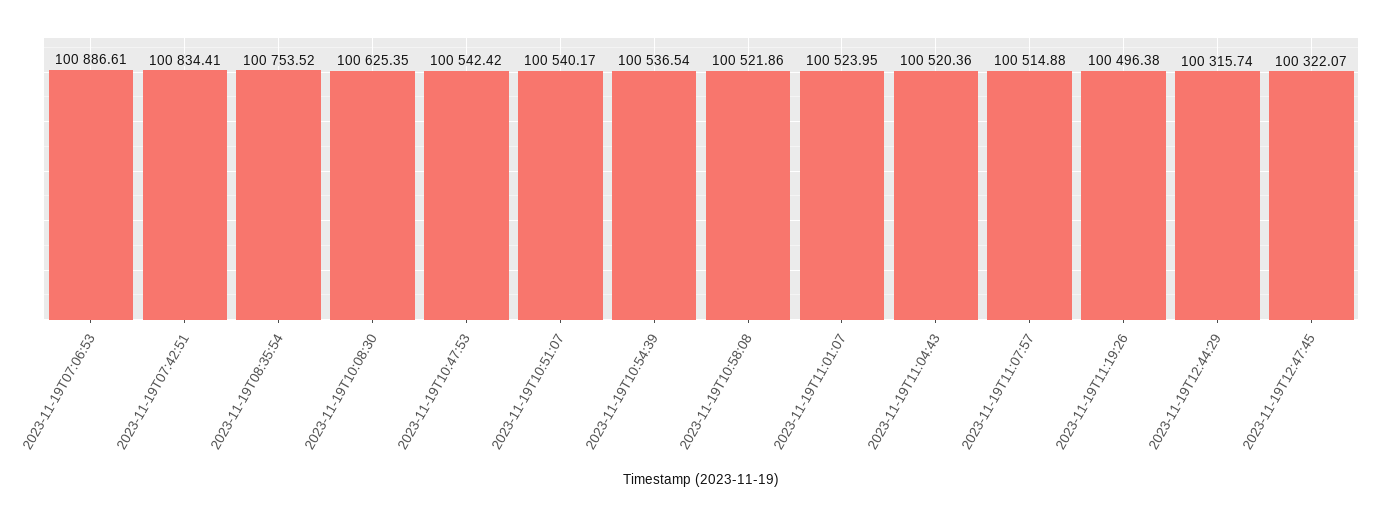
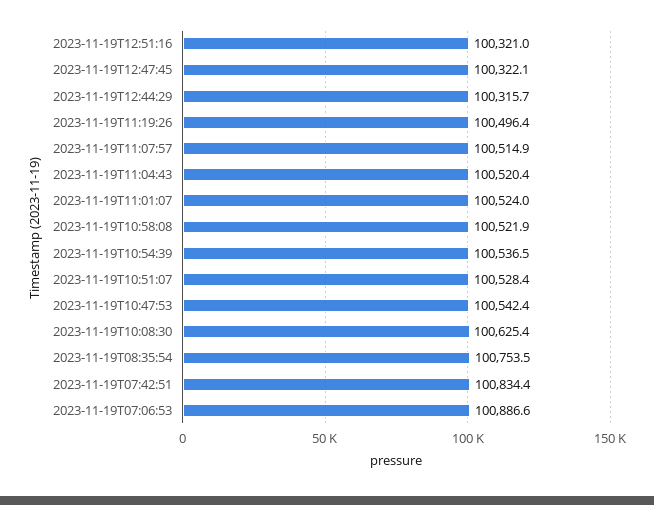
2023-11-19T10:51:07: 100540.17 -> 100528.4
2023-11-19T12:51:16: none -> 100321

